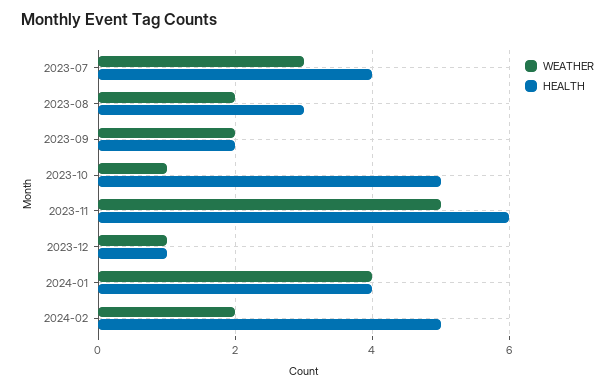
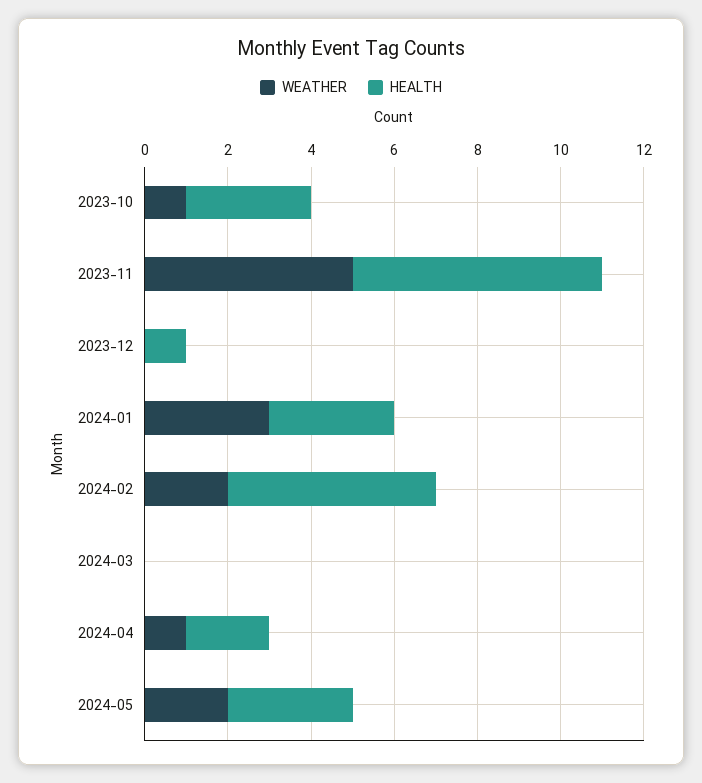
WEATHER, 2023-07: 3 -> none
HEALTH, 2023-07: 4 -> none
WEATHER, 2023-08: 2 -> none
HEALTH, 2023-08: 3 -> none
WEATHER, 2023-09: 2 -> none
HEALTH, 2023-09: 2 -> none
HEALTH, 2023-10: 5 -> 3
WEATHER, 2023-12: 1 -> 0
WEATHER, 2024-01: 4 -> 3
HEALTH, 2024-01: 4 -> 3
WEATHER, 2024-03: none -> 0
HEALTH, 2024-03: none -> 0
WEATHER, 2024-04: none -> 1
HEALTH, 2024-04: none -> 2
WEATHER, 2024-05: none -> 2
HEALTH, 2024-05: none -> 3

